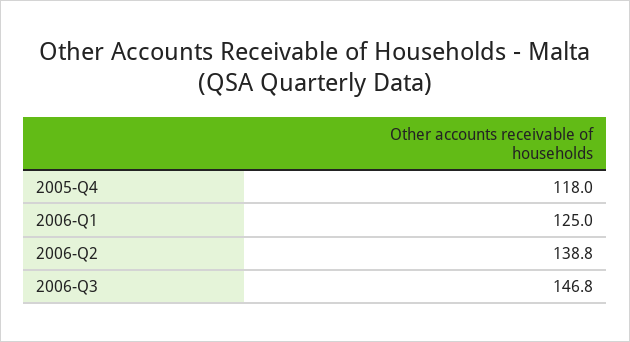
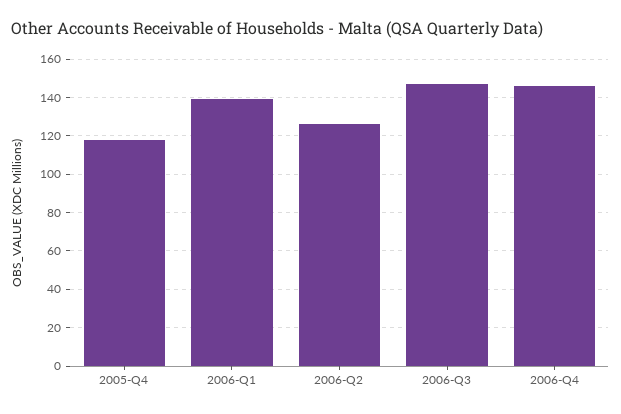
2006-Q1: 125 -> 140
2006-Q2: 138.8 -> 125
2006-Q4: none -> 145

